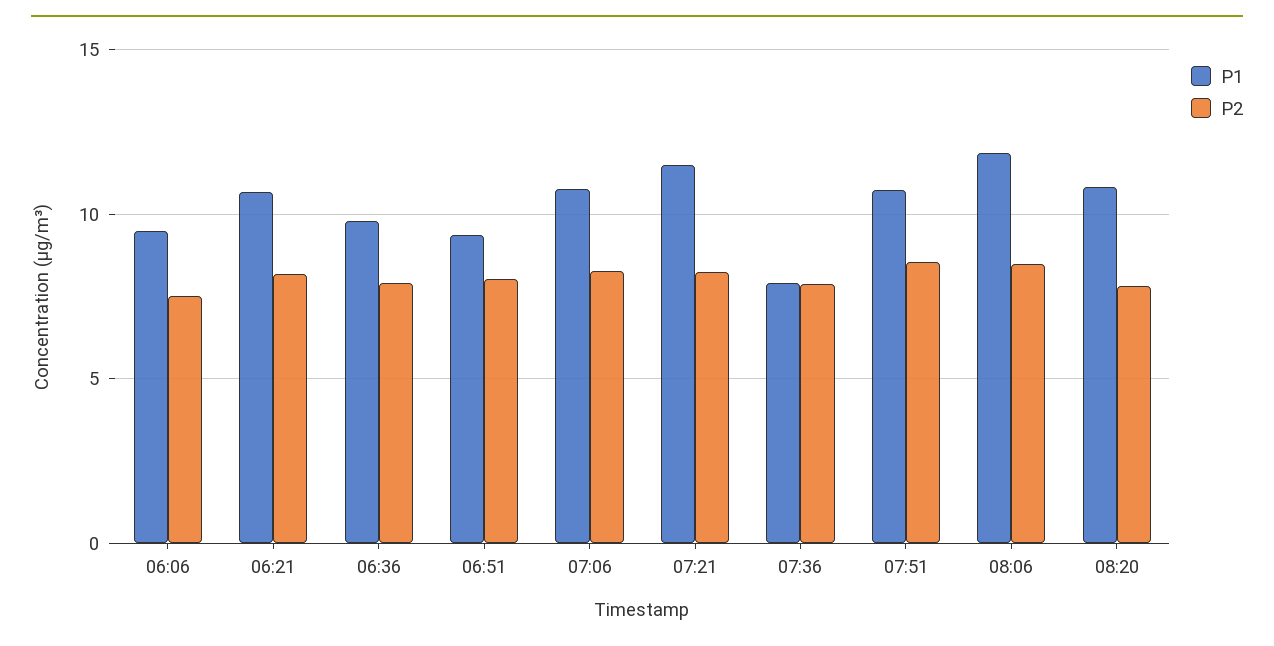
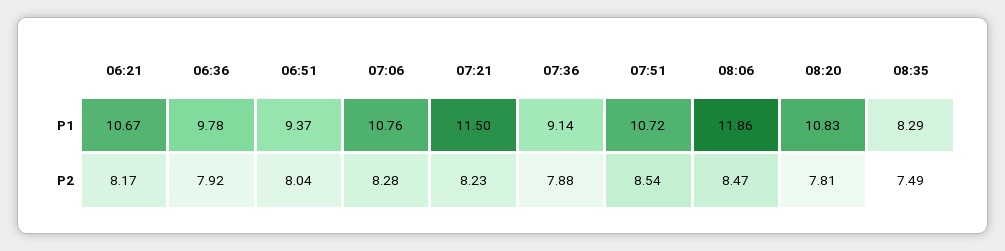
P1, 06:06: 9.5 -> none
P2, 06:06: 7.5 -> none
P1, 07:36: 8 -> 9.14
P1, 08:35: none -> 8.29
P2, 08:35: none -> 7.49

